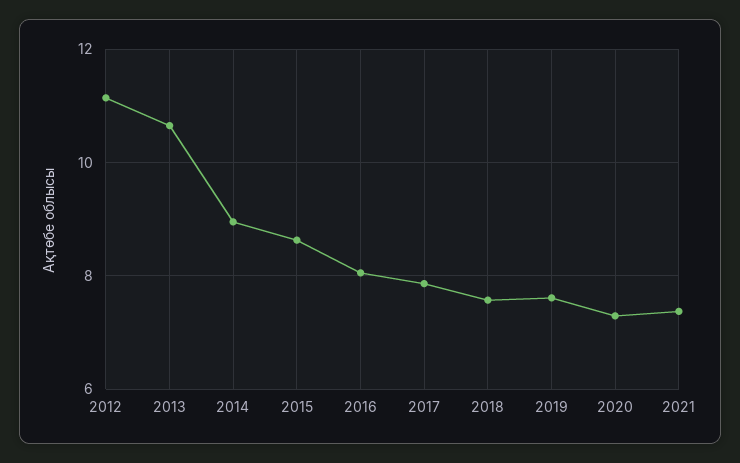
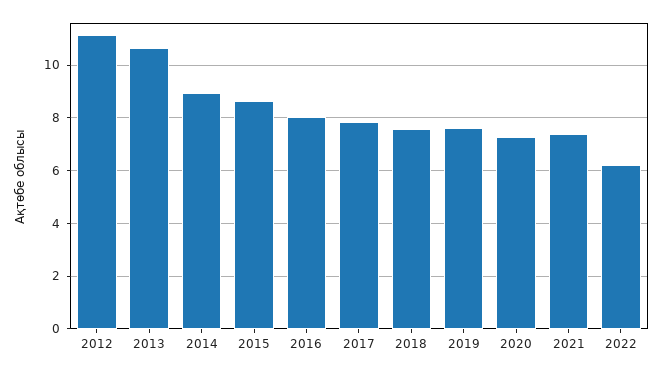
2022: none -> 6.25

